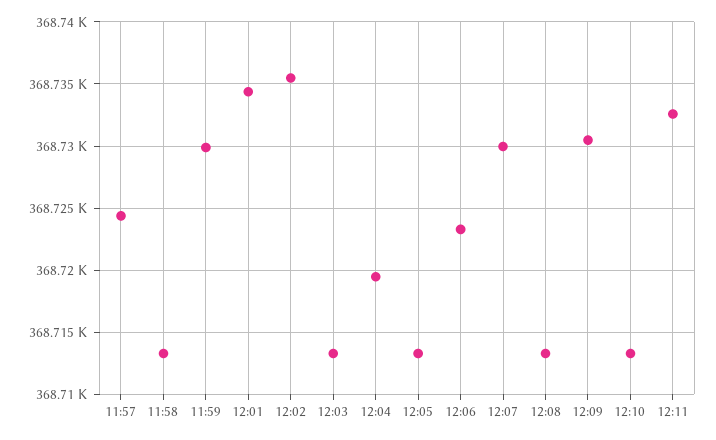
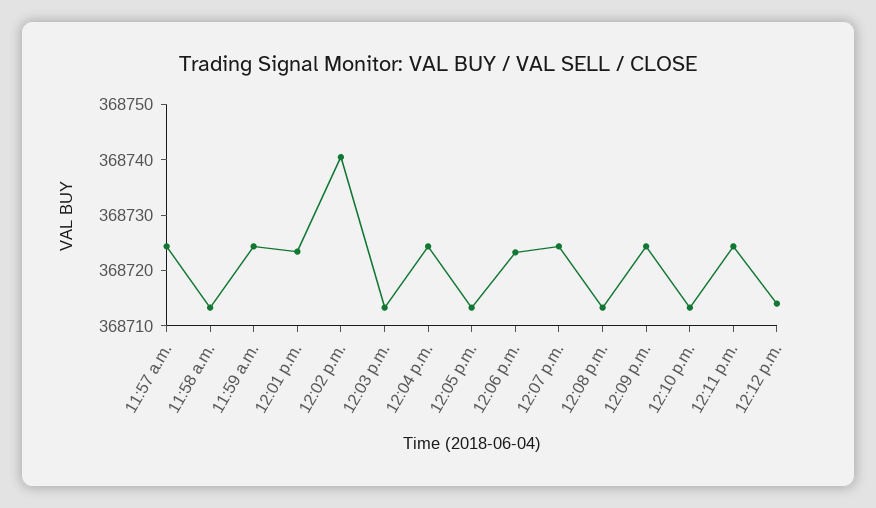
11:59: 368730 -> 368724
12:01: 368734.5 -> 368724
12:02: 368735.5 -> 368740
12:04: 368719.5 -> 368724
12:07: 368730 -> 368724
12:09: 368730.5 -> 368724
12:11: 368732.5 -> 368724
12:12 p.m.: none -> 368714

